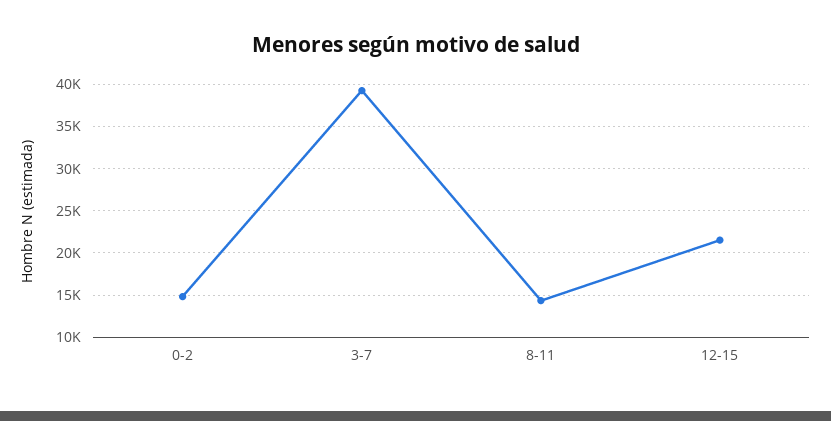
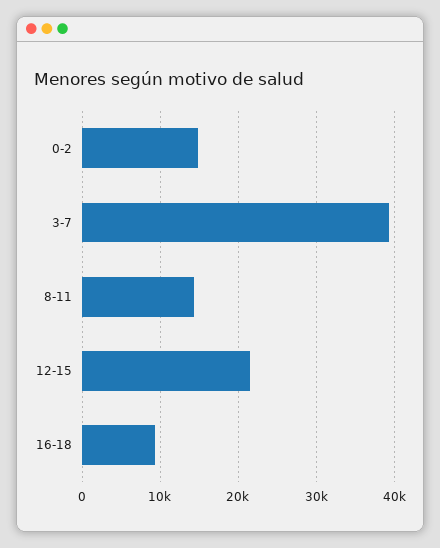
16-18: none -> 9000

